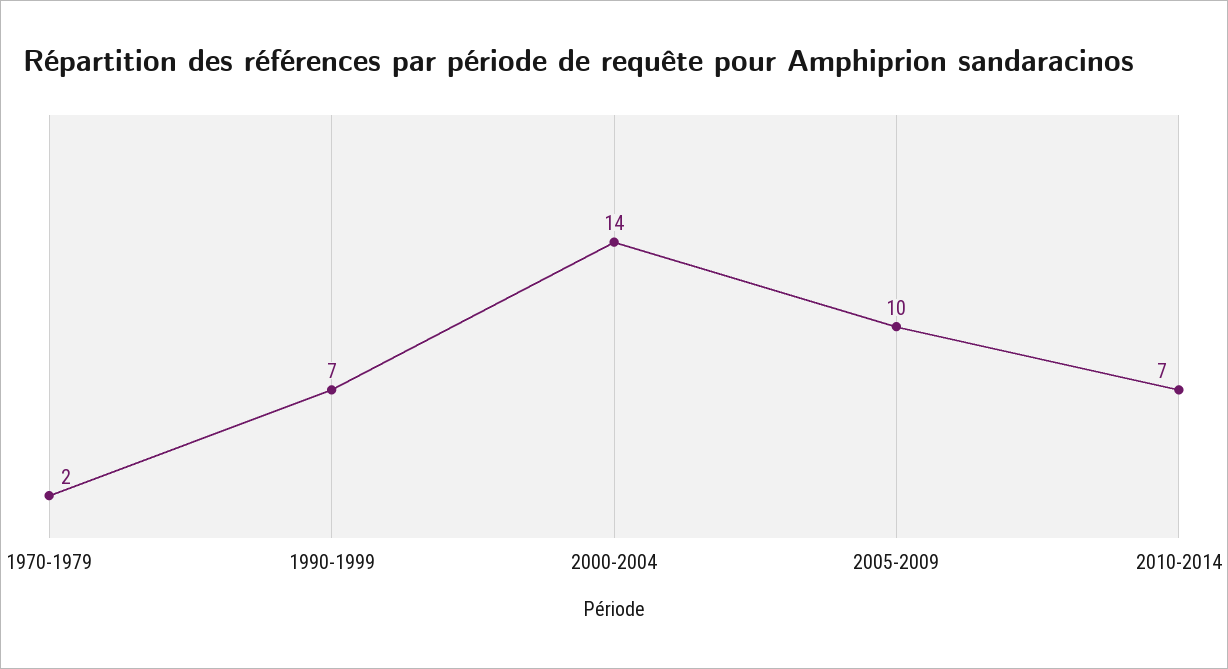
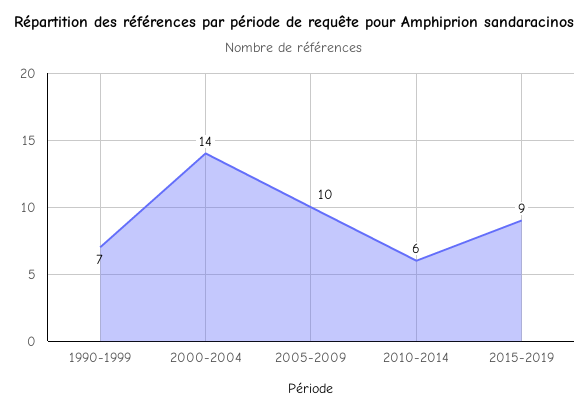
1970-1979: 2 -> none
2010-2014: 7 -> 6
2015-2019: none -> 9

